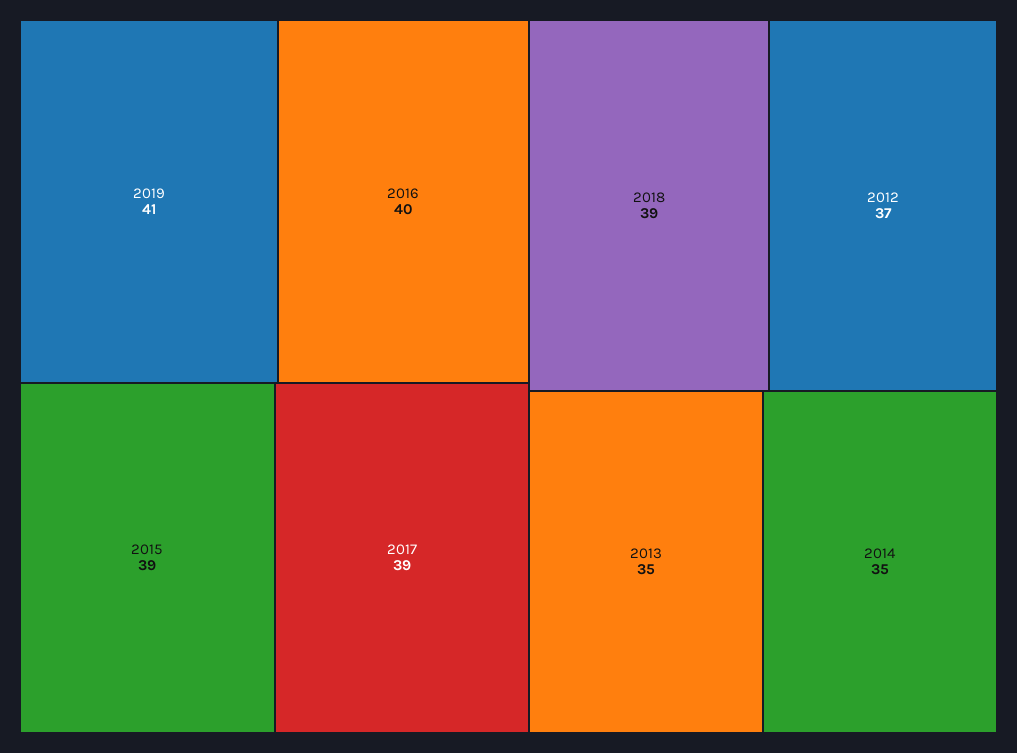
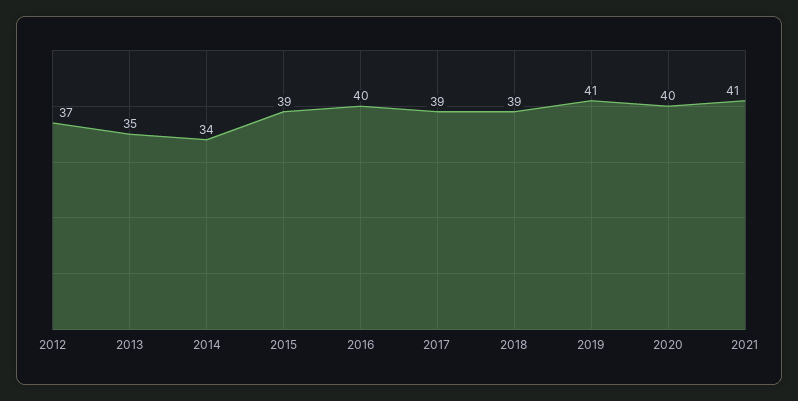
2014: 35 -> 34
2020: none -> 40
2021: none -> 41

